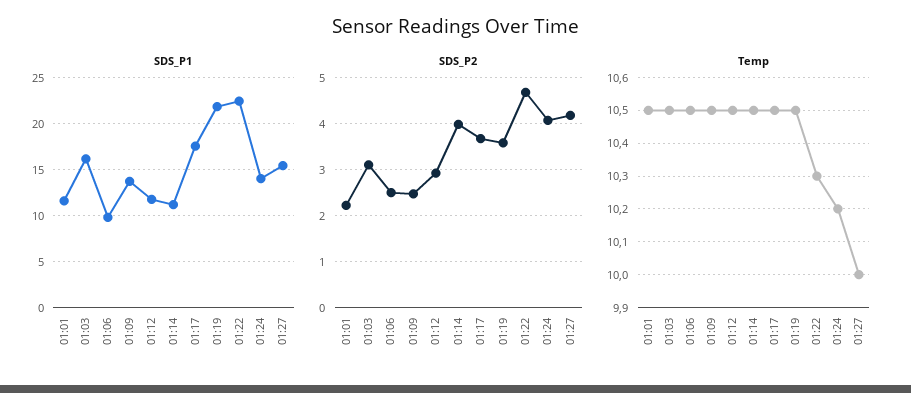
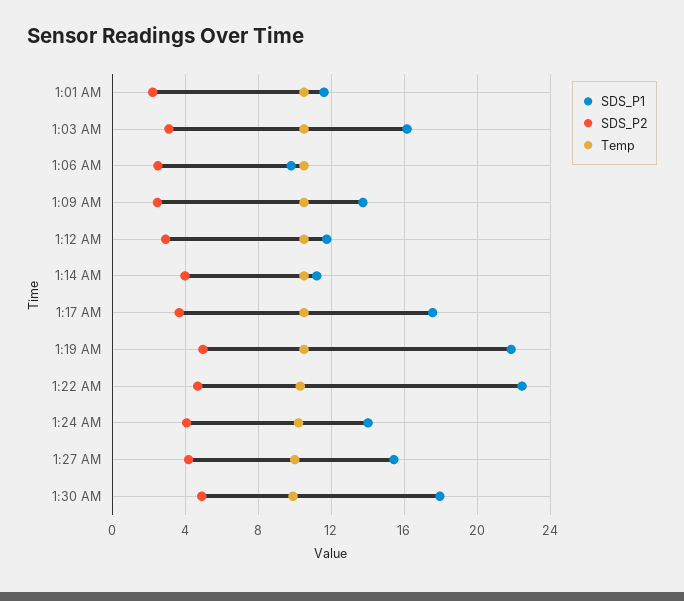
SDS_P2, 01:19: 3.6 -> 5
SDS_P1, 1:30 AM: none -> 18
SDS_P2, 1:30 AM: none -> 5
Temp, 1:30 AM: none -> 10

